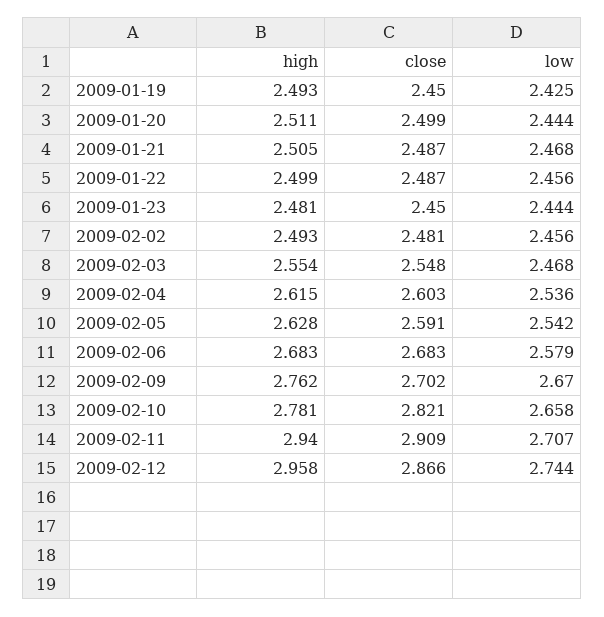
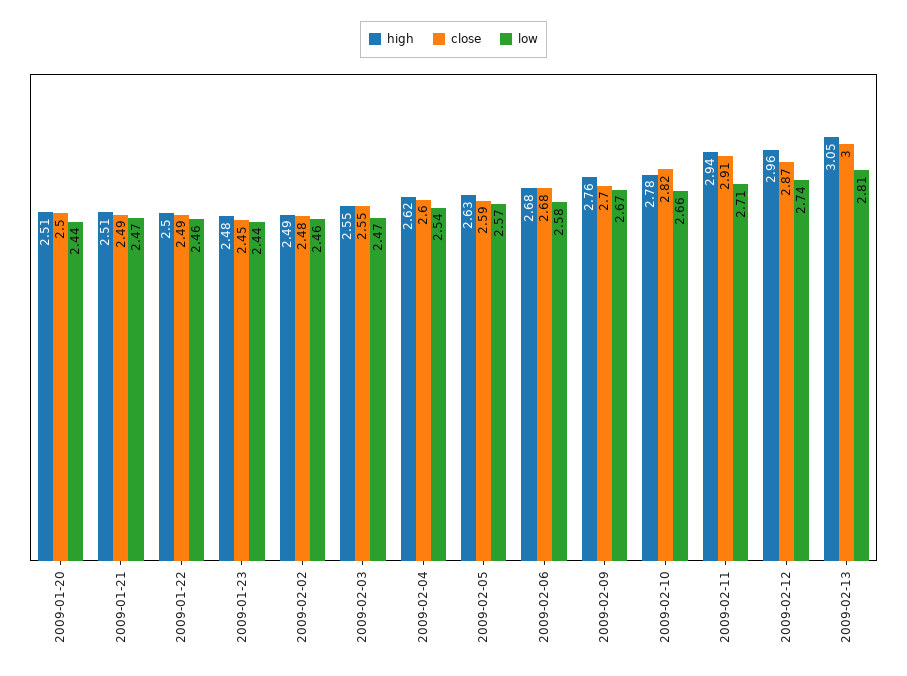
high, 2009-01-19: 2.493 -> none
close, 2009-01-19: 2.45 -> none
low, 2009-01-19: 2.425 -> none
low, 2009-02-05: 2.542 -> 2.57
high, 2009-02-13: none -> 3.05
close, 2009-02-13: none -> 3
low, 2009-02-13: none -> 2.81

